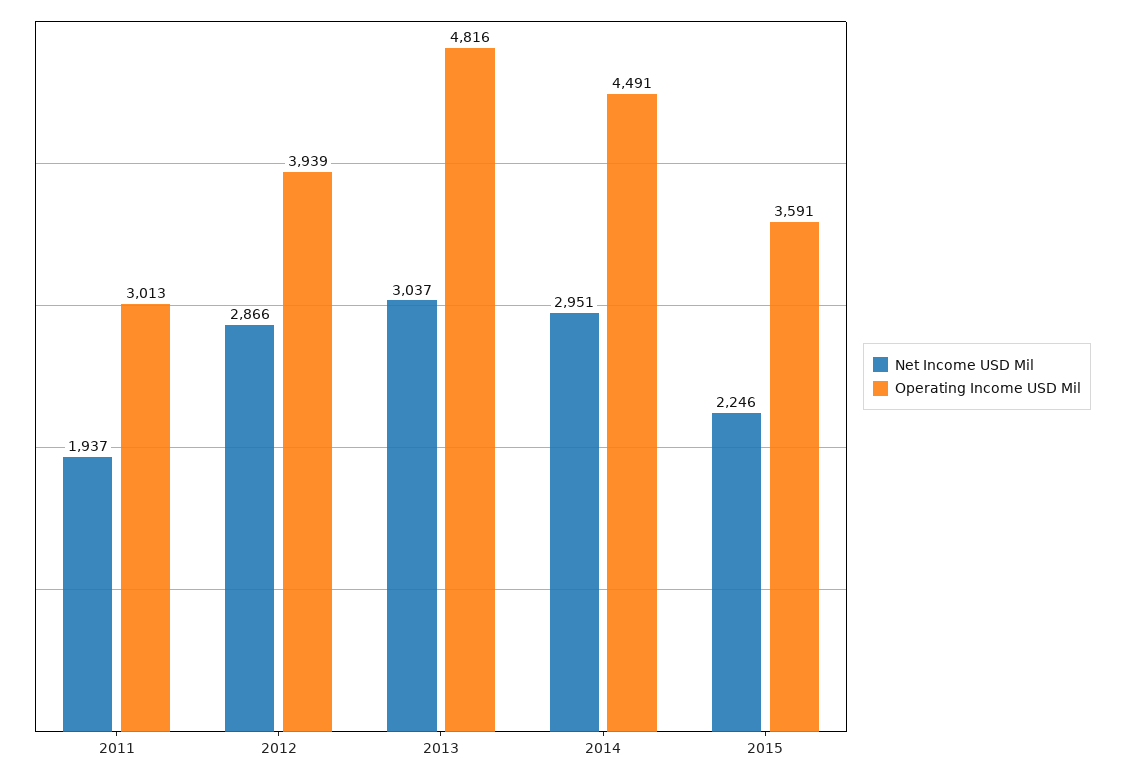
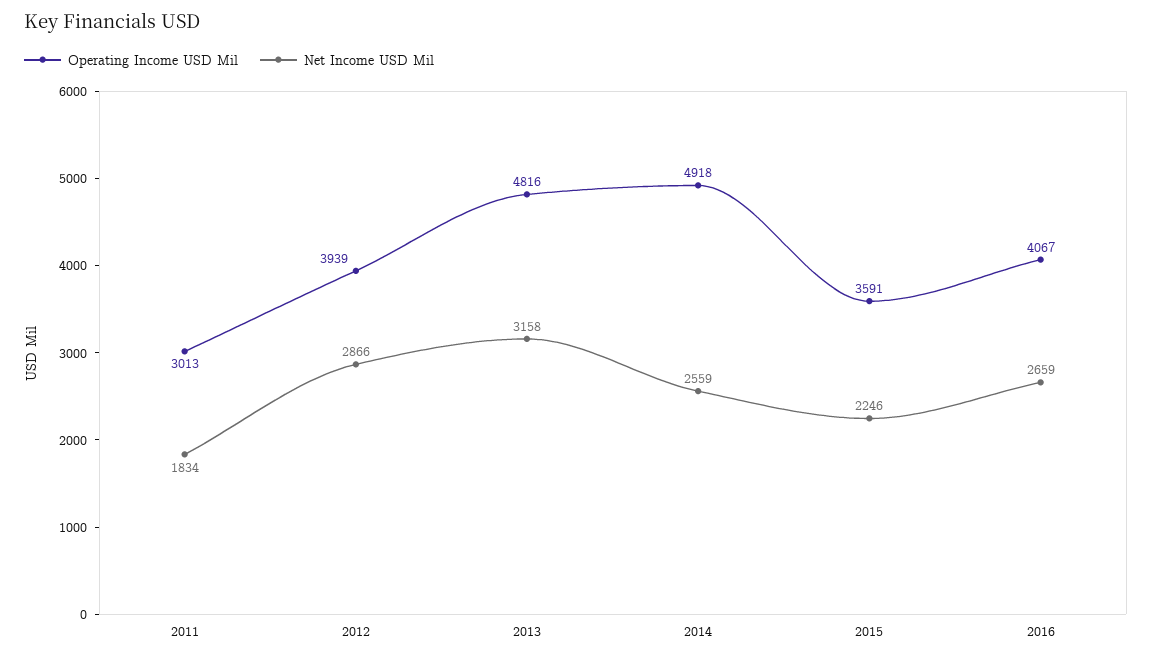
Net Income USD Mil, 2011: 1937 -> 1834
Net Income USD Mil, 2013: 3037 -> 3158
Net Income USD Mil, 2014: 2951 -> 2559
Operating Income USD Mil, 2014: 4491 -> 4918
Operating Income USD Mil, 2016: none -> 4067
Net Income USD Mil, 2016: none -> 2659

